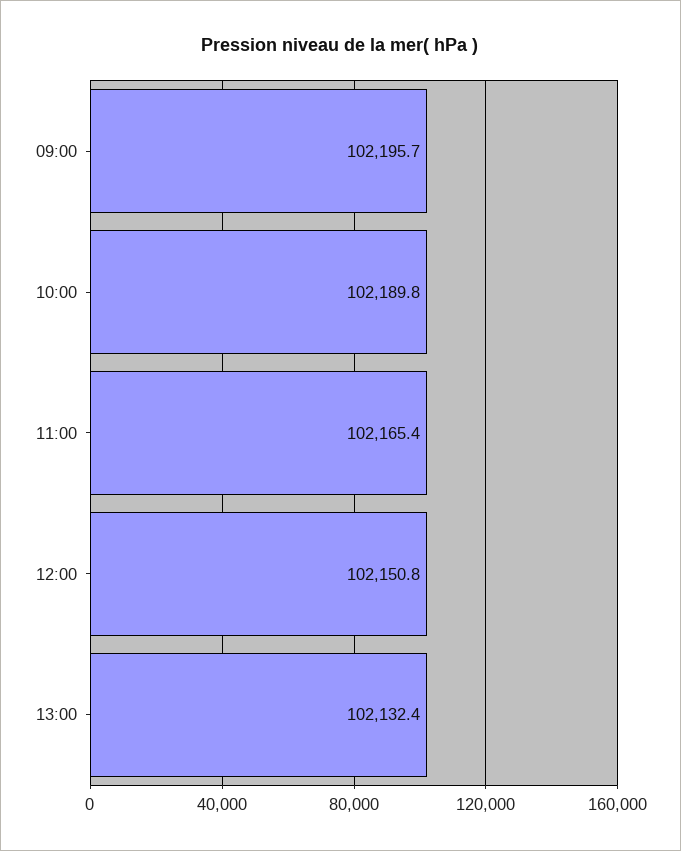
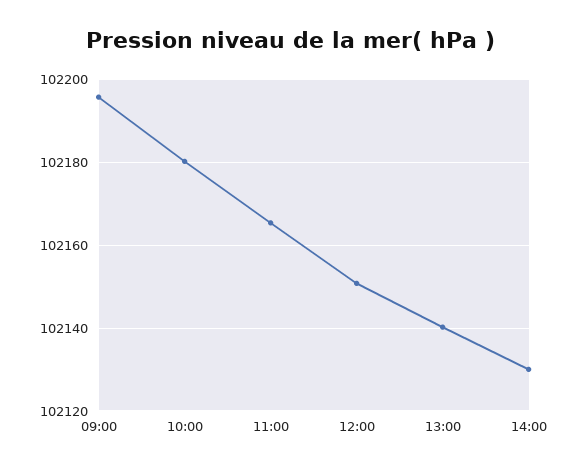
10:00: 102189.8 -> 102180
13:00: 102132.4 -> 102140
14:00: none -> 102130

